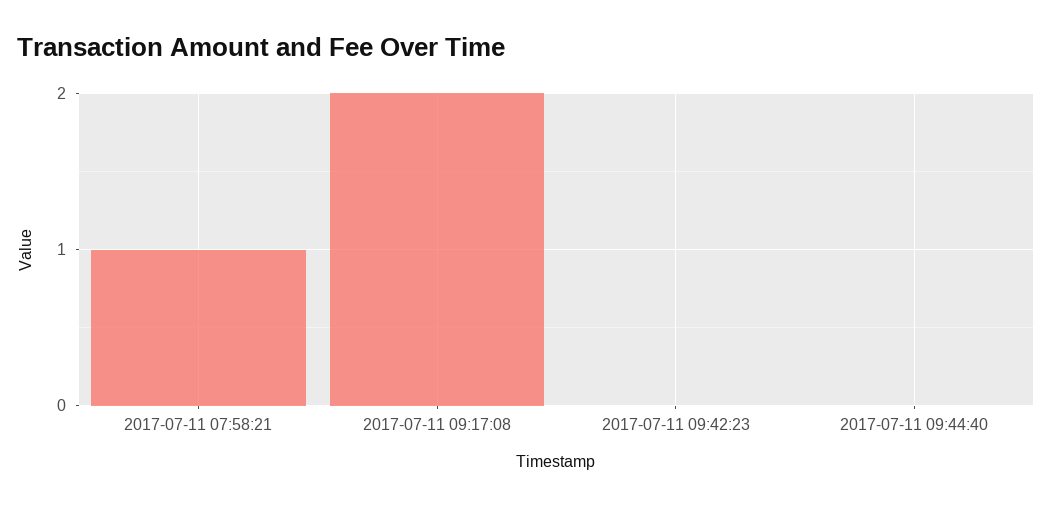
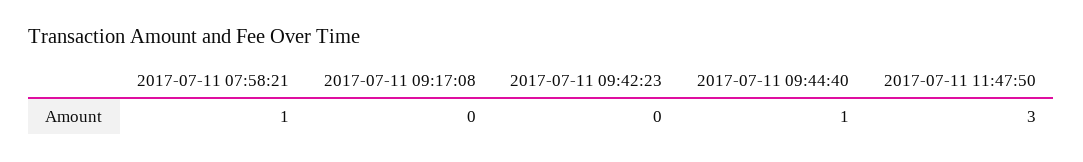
2017-07-11 09:17:08: 2 -> 0
2017-07-11 09:44:40: 0 -> 1
2017-07-11 11:47:50: none -> 3

